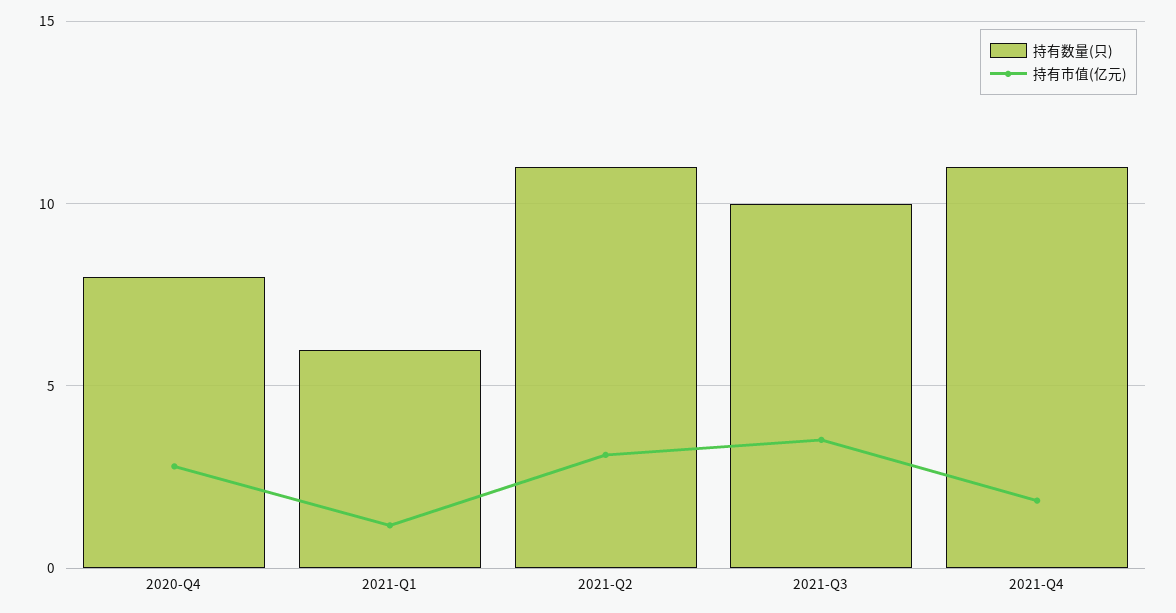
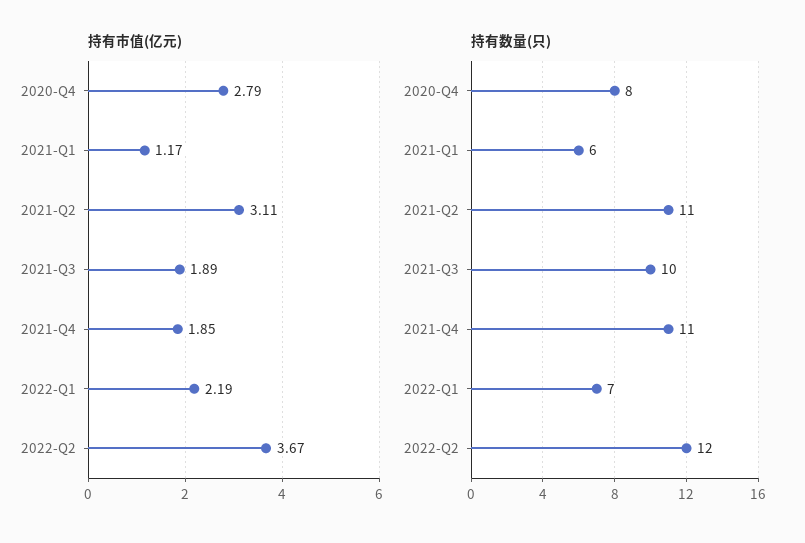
持有市值(亿元), 2021-Q3: 3.5 -> 1.89
持有市值(亿元), 2022-Q1: none -> 2.19
持有市值(亿元), 2022-Q2: none -> 3.67
持有数量(只), 2022-Q1: none -> 7
持有数量(只), 2022-Q2: none -> 12

